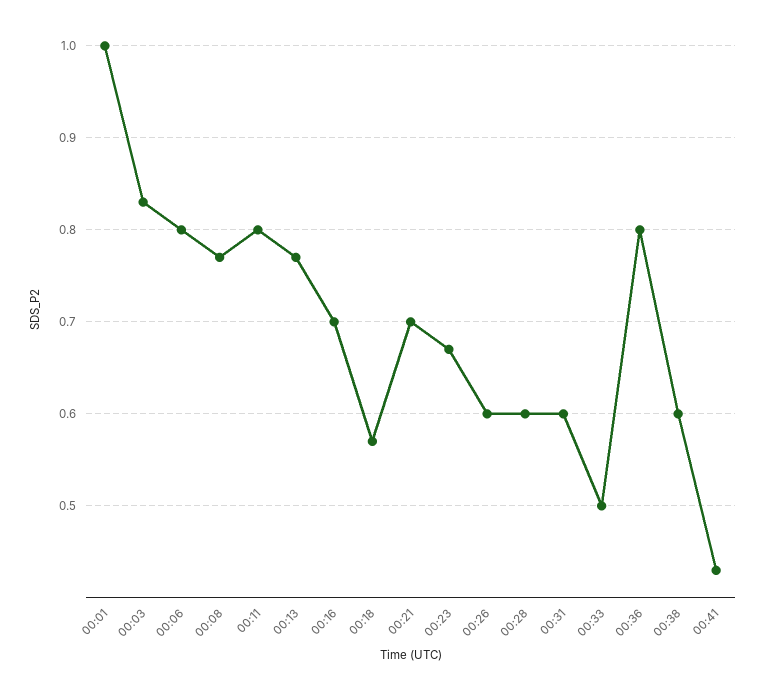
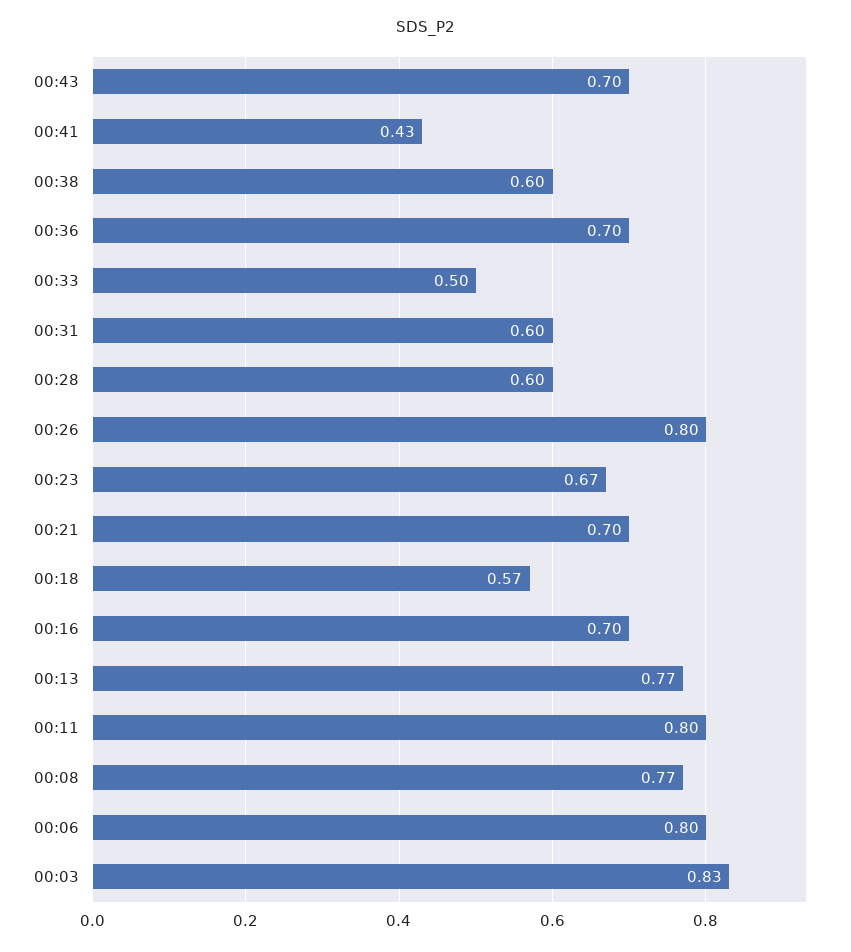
00:01: 1 -> none
00:26: 0.6 -> 0.8
00:36: 0.8 -> 0.7
00:43: none -> 0.7

